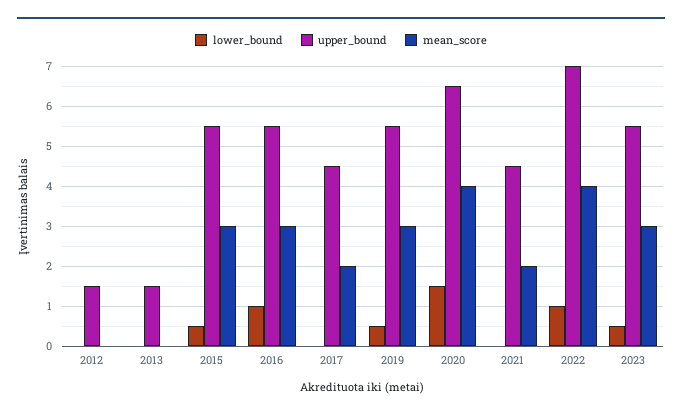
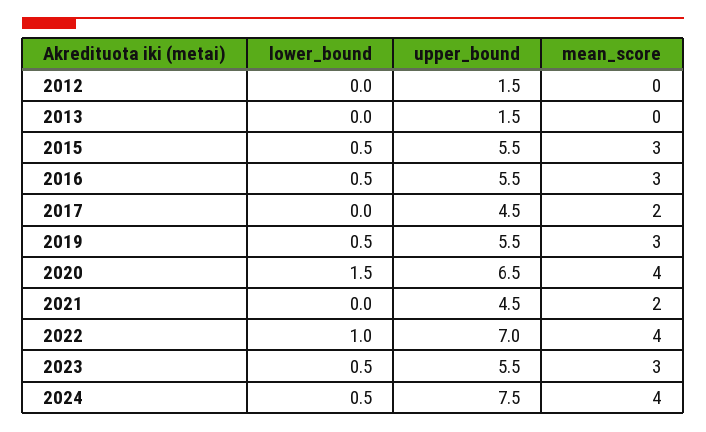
lower_bound, 2016: 1 -> 0.5
lower_bound, 2024: none -> 0.5
upper_bound, 2024: none -> 7.5
mean_score, 2024: none -> 4

